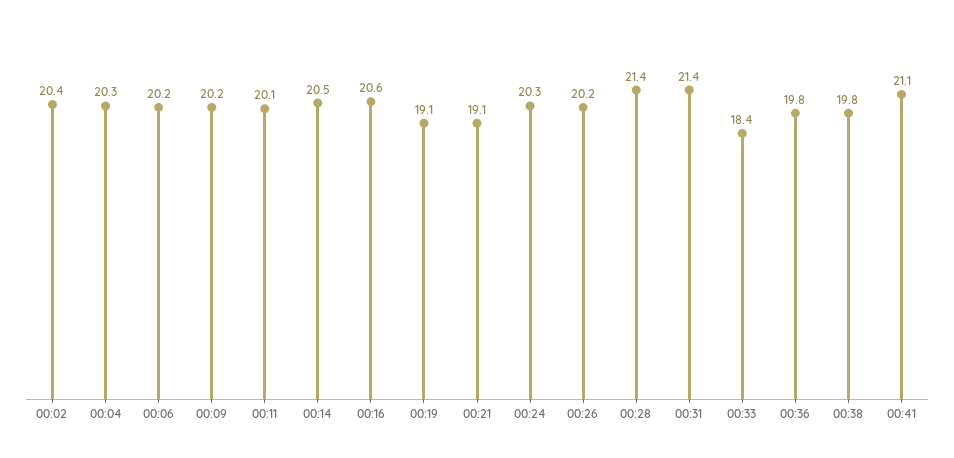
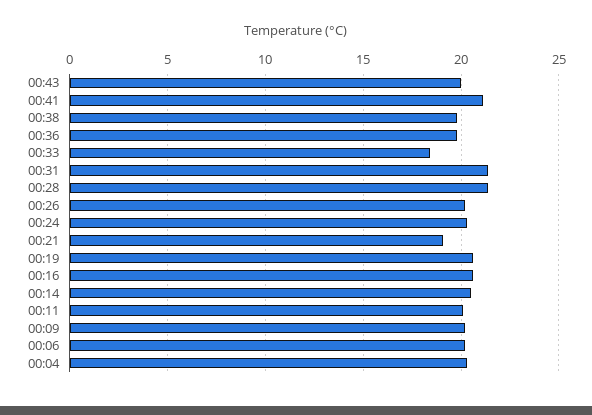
00:02: 20.4 -> none
00:19: 19.1 -> 20.5
00:43: none -> 20

